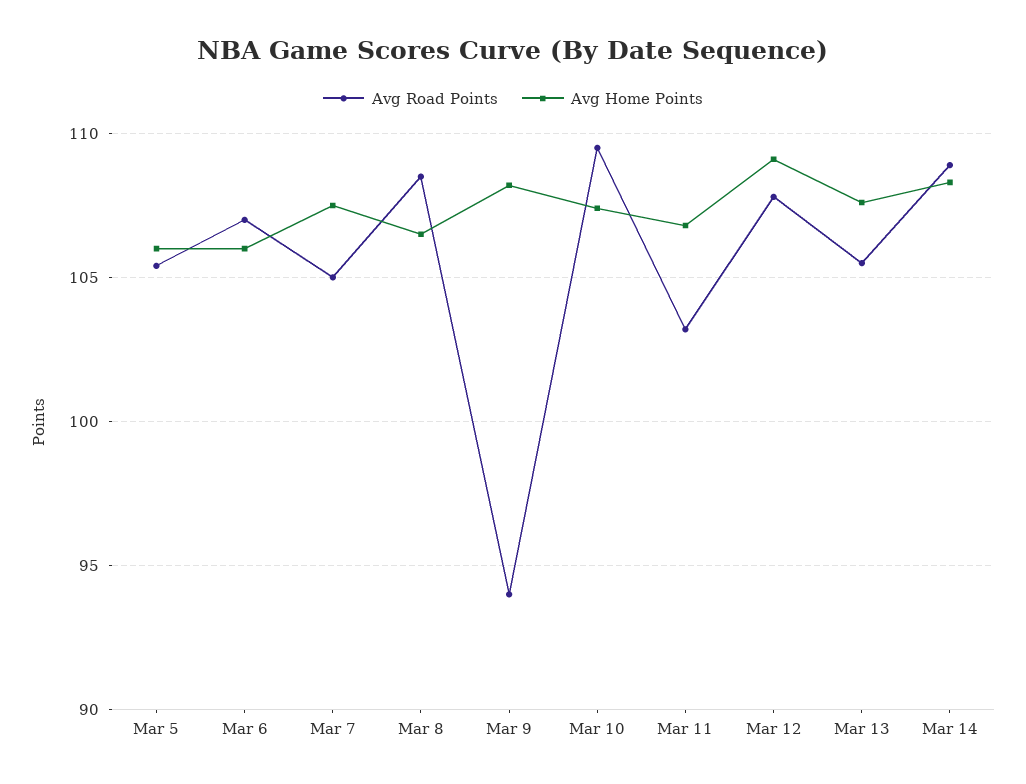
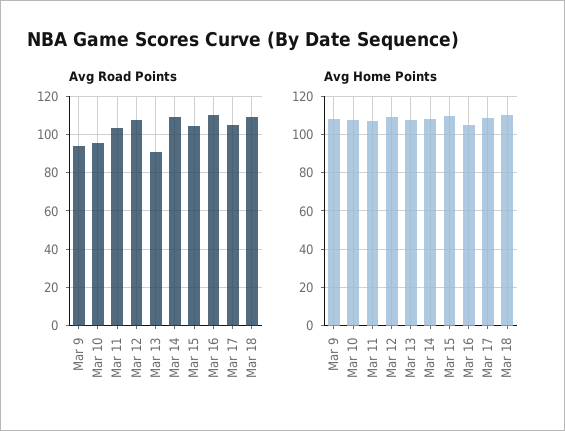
Avg Road Points, Mar 5: 105.5 -> none
Avg Home Points, Mar 5: 106 -> none
Avg Road Points, Mar 6: 107 -> none
Avg Home Points, Mar 6: 106 -> none
Avg Road Points, Mar 7: 105 -> none
Avg Home Points, Mar 7: 107.5 -> none
Avg Road Points, Mar 8: 108.5 -> none
Avg Home Points, Mar 8: 106.5 -> none
Avg Road Points, Mar 10: 109.5 -> 95
Avg Road Points, Mar 13: 105.5 -> 90
Avg Road Points, Mar 15: none -> 105
Avg Road Points, Mar 16: none -> 110
Avg Road Points, Mar 17: none -> 105
Avg Road Points, Mar 18: none -> 110
Avg Home Points, Mar 15: none -> 110
Avg Home Points, Mar 16: none -> 105
Avg Home Points, Mar 17: none -> 110
Avg Home Points, Mar 18: none -> 110

